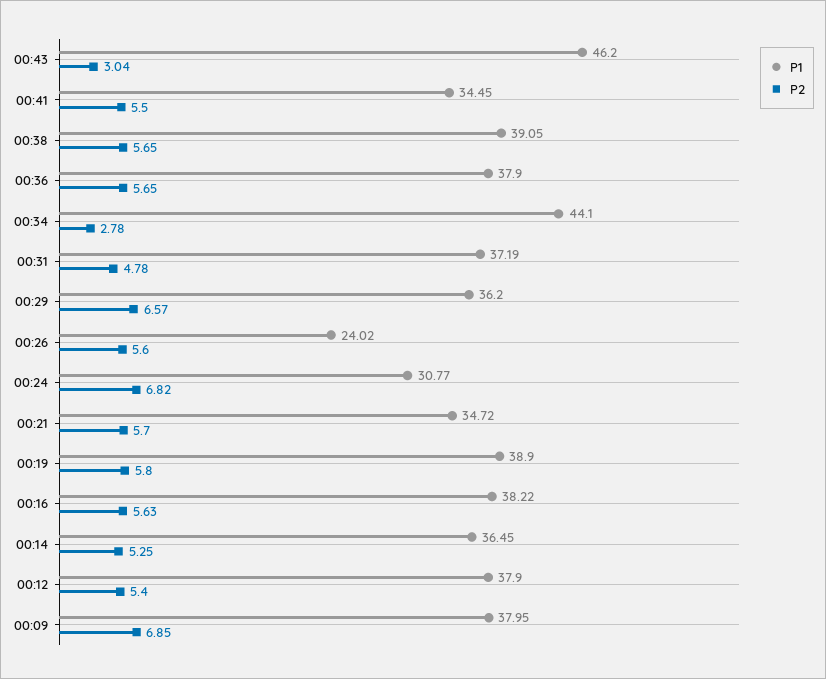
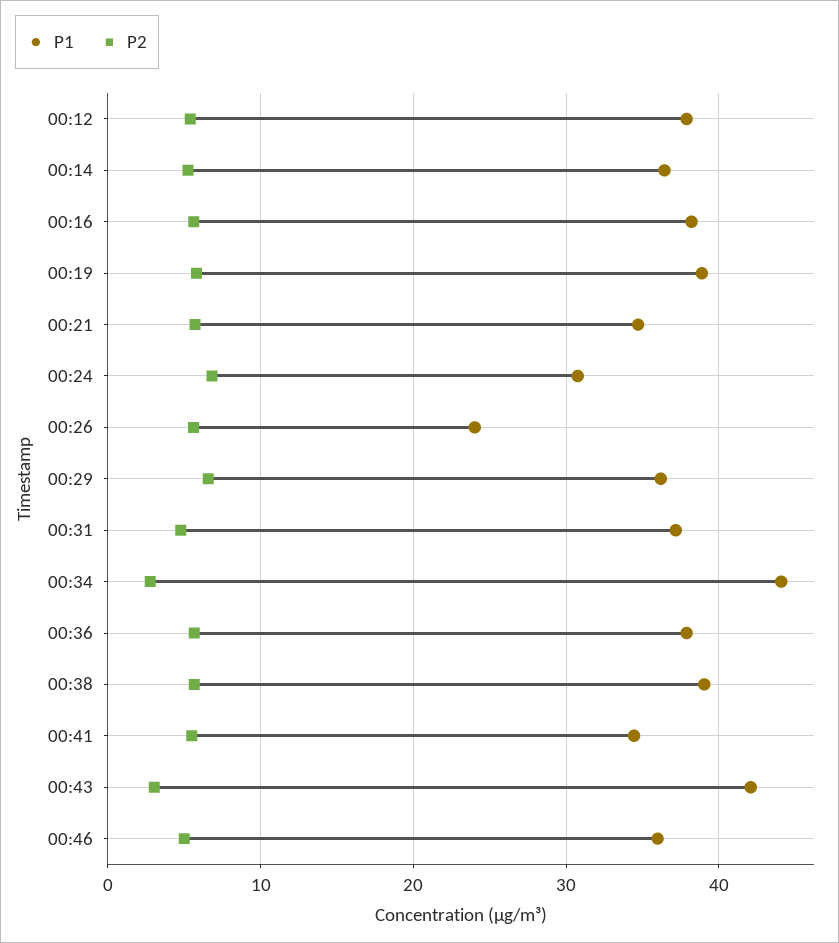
P1, 00:43: 46.2 -> 42
P1, 00:09: 37.95 -> none
P2, 00:09: 6.85 -> none
P1, 00:46: none -> 36
P2, 00:46: none -> 5

